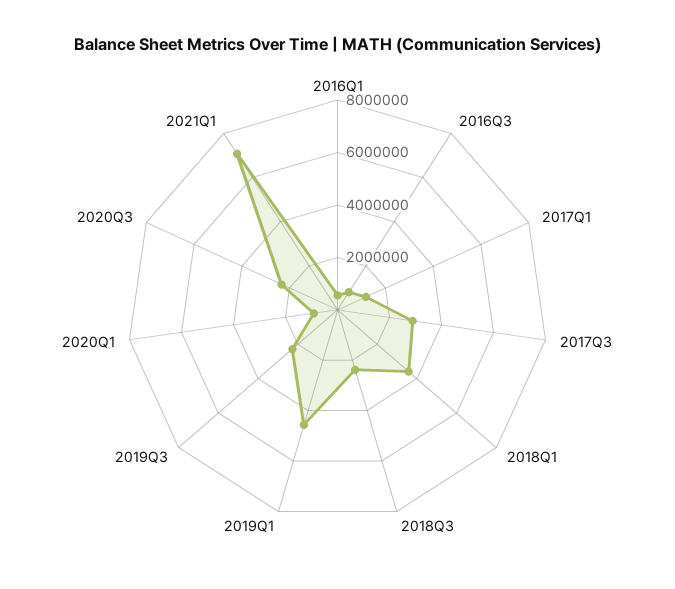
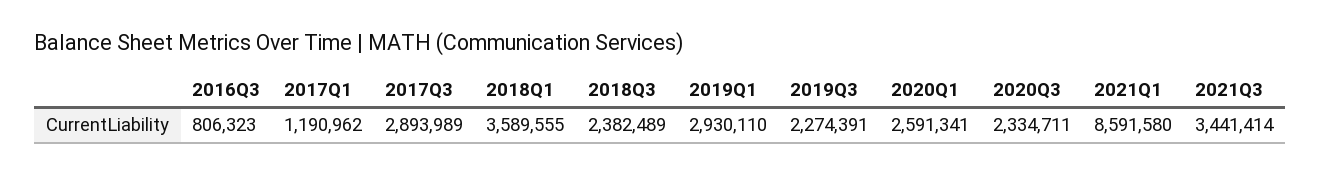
2016Q1: 500000 -> none
2019Q1: 4500000 -> 2930110
2020Q1: 1000000 -> 2591341
2021Q1: 7000000 -> 8591580
2021Q3: none -> 3441414

